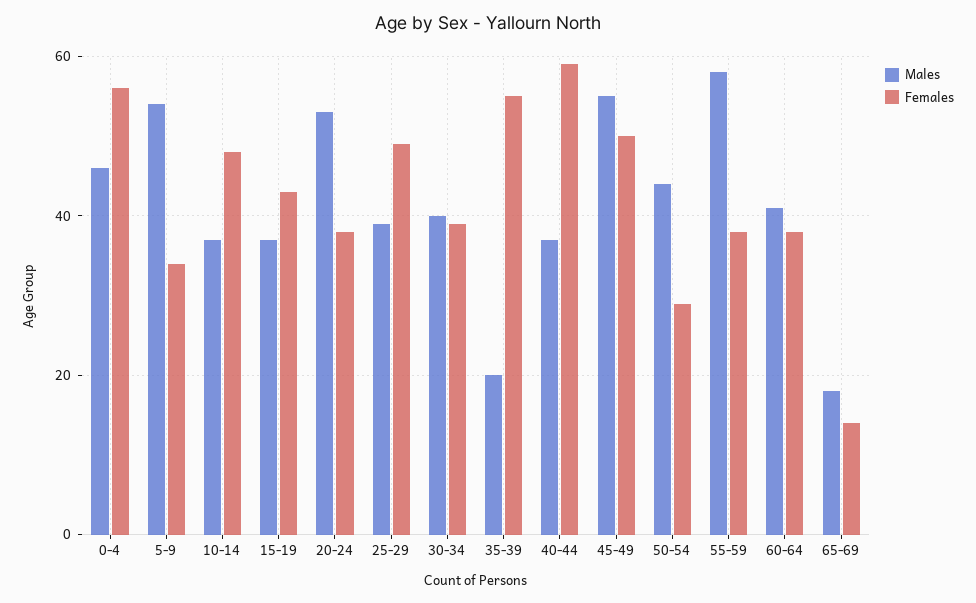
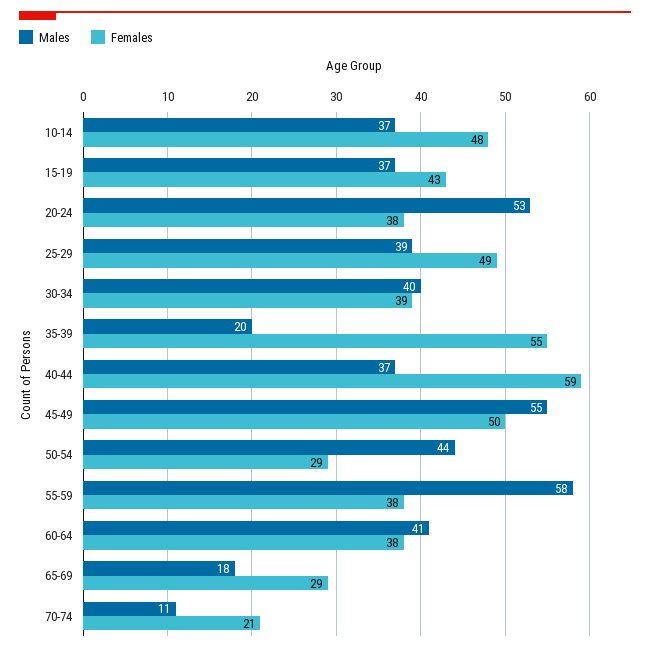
Males, 0-4: 45 -> none
Females, 0-4: 55 -> none
Males, 5-9: 55 -> none
Females, 5-9: 35 -> none
Females, 65-69: 15 -> 29
Males, 70-74: none -> 11
Females, 70-74: none -> 21

